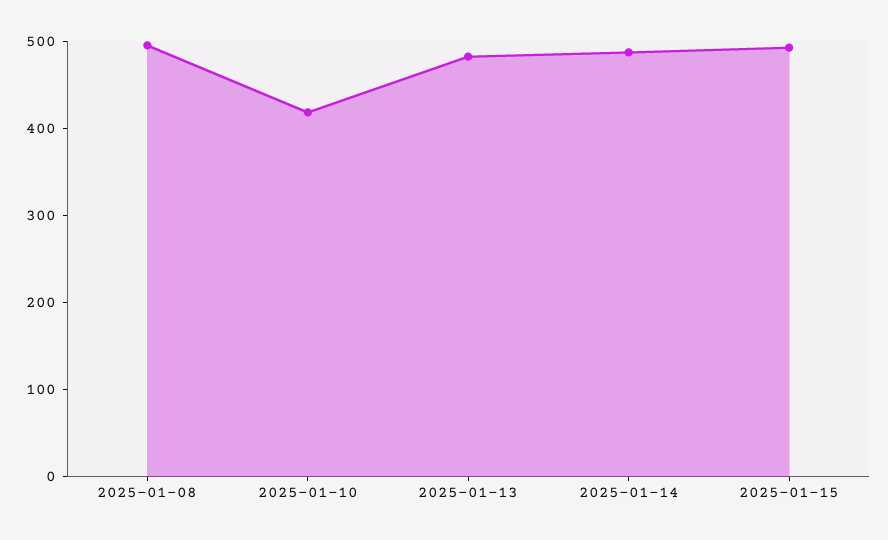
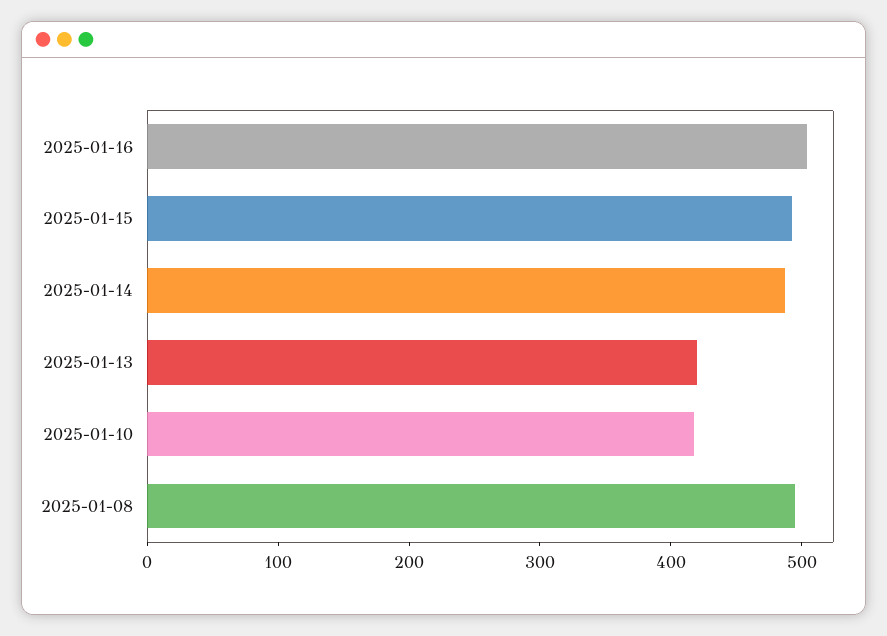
2025-01-13: 480 -> 420
2025-01-16: none -> 500

